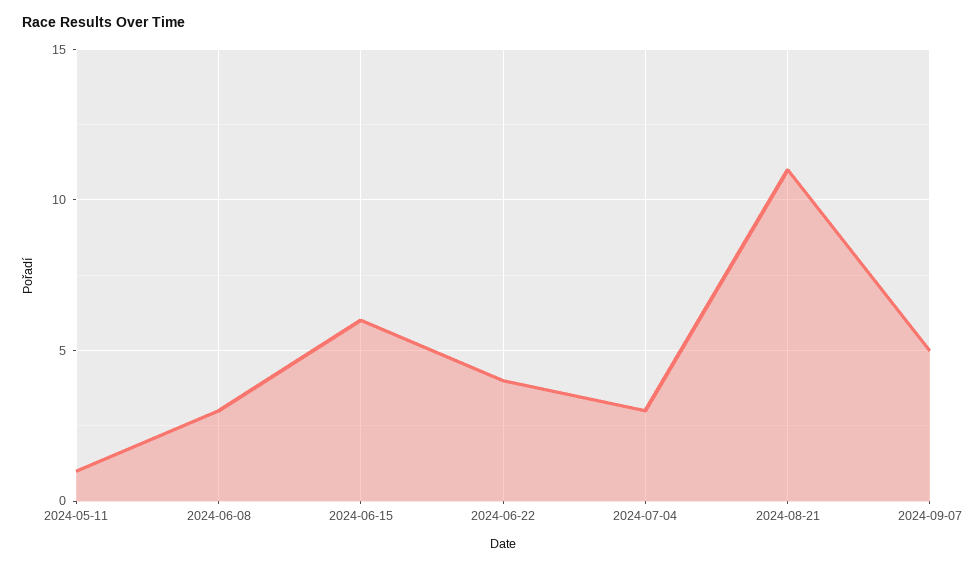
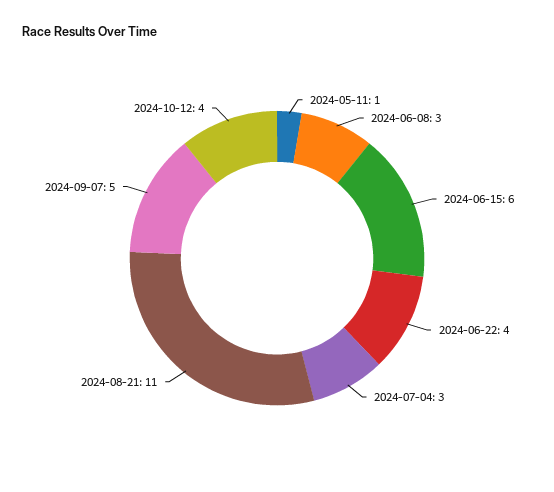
2024-10-12: none -> 4

